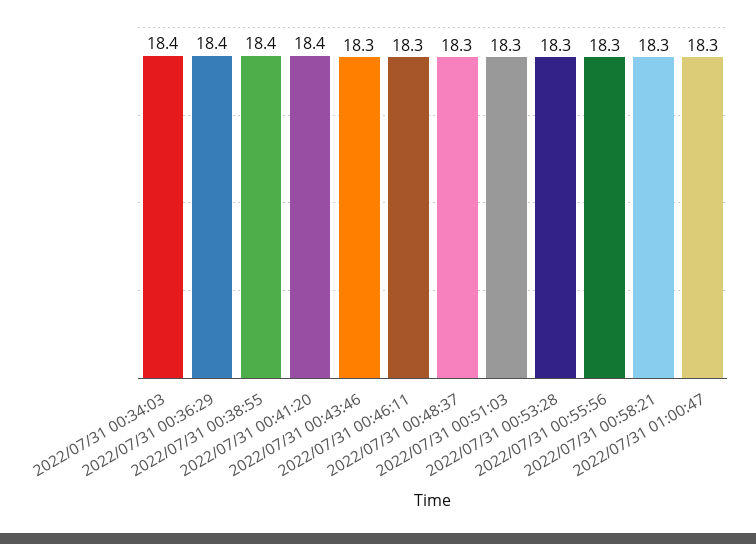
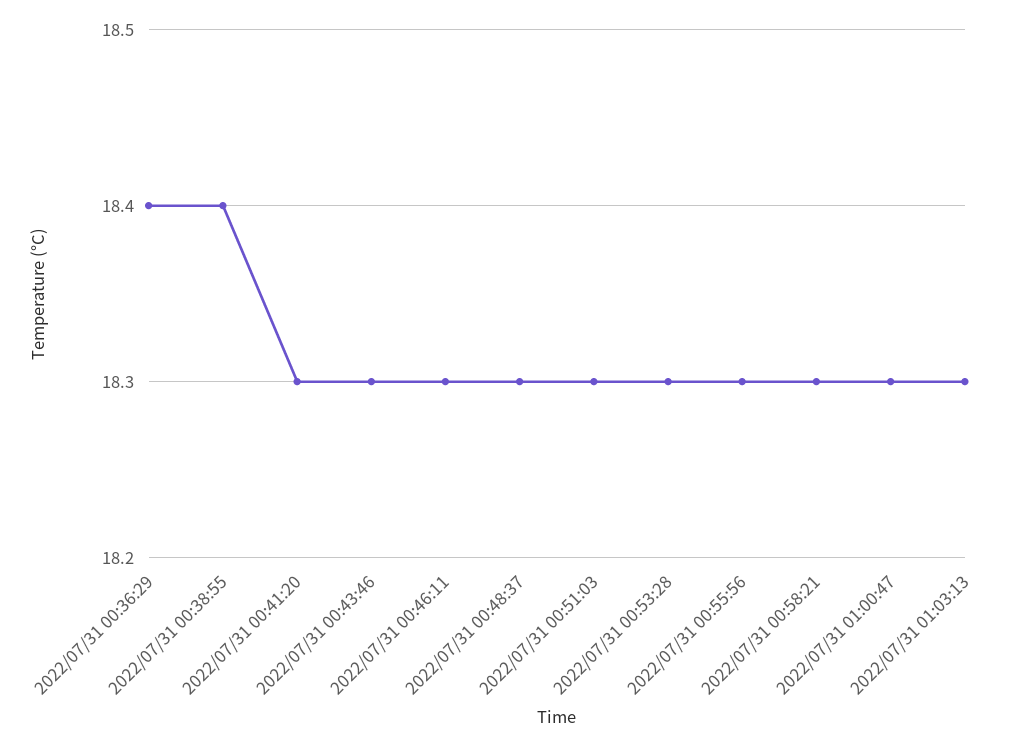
2022/07/31 00:34:03: 18.4 -> none
2022/07/31 00:41:20: 18.4 -> 18.3
2022/07/31 01:03:13: none -> 18.3

